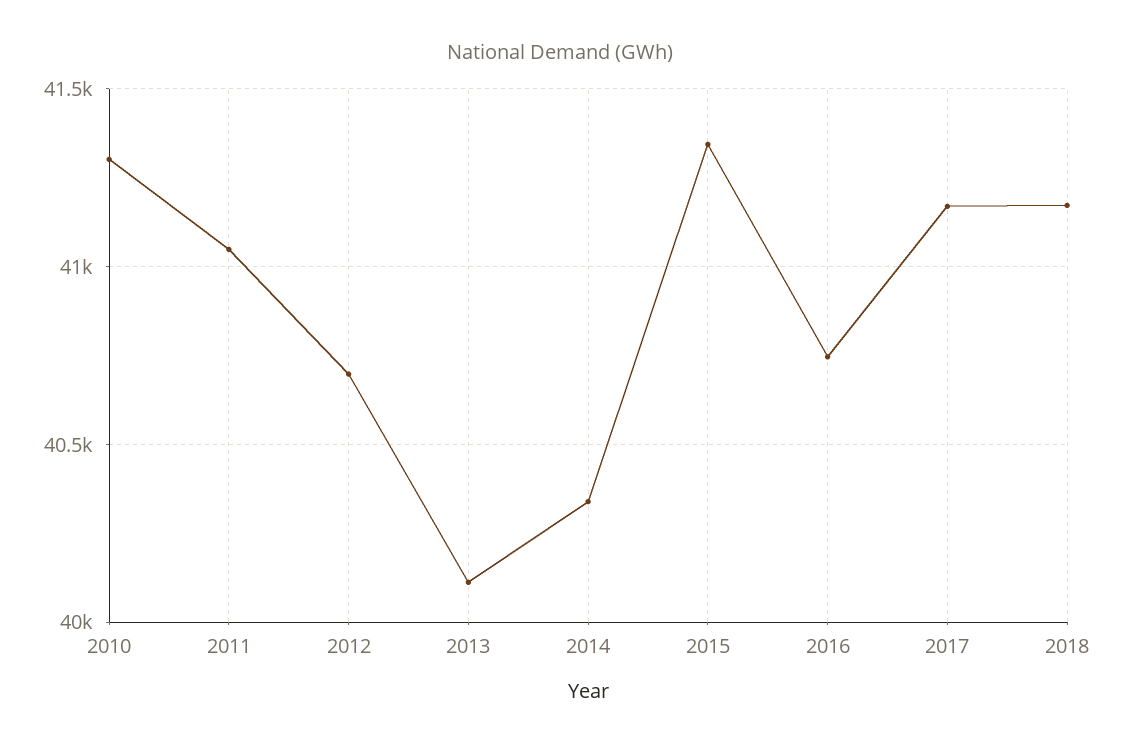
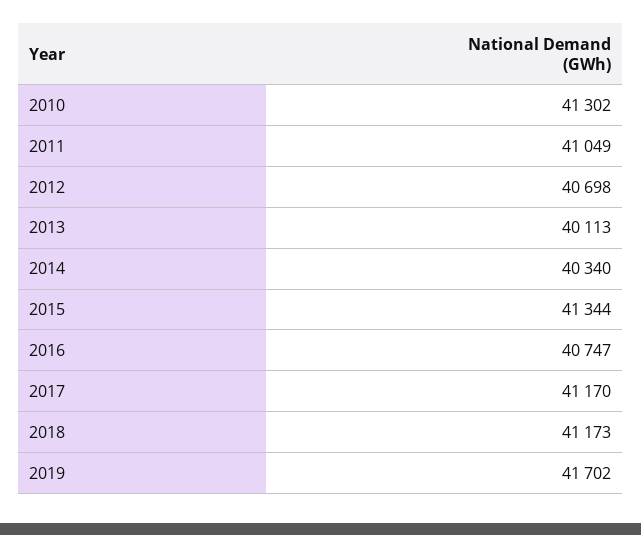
2019: none -> 41702

